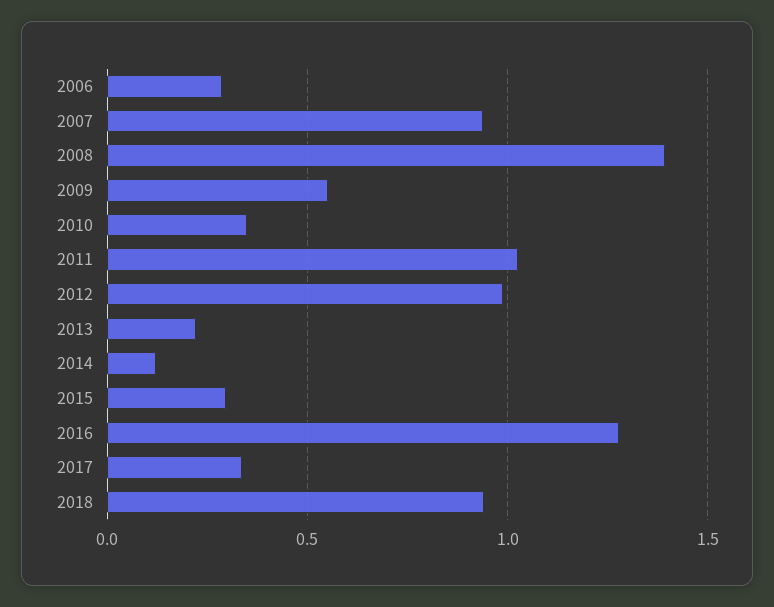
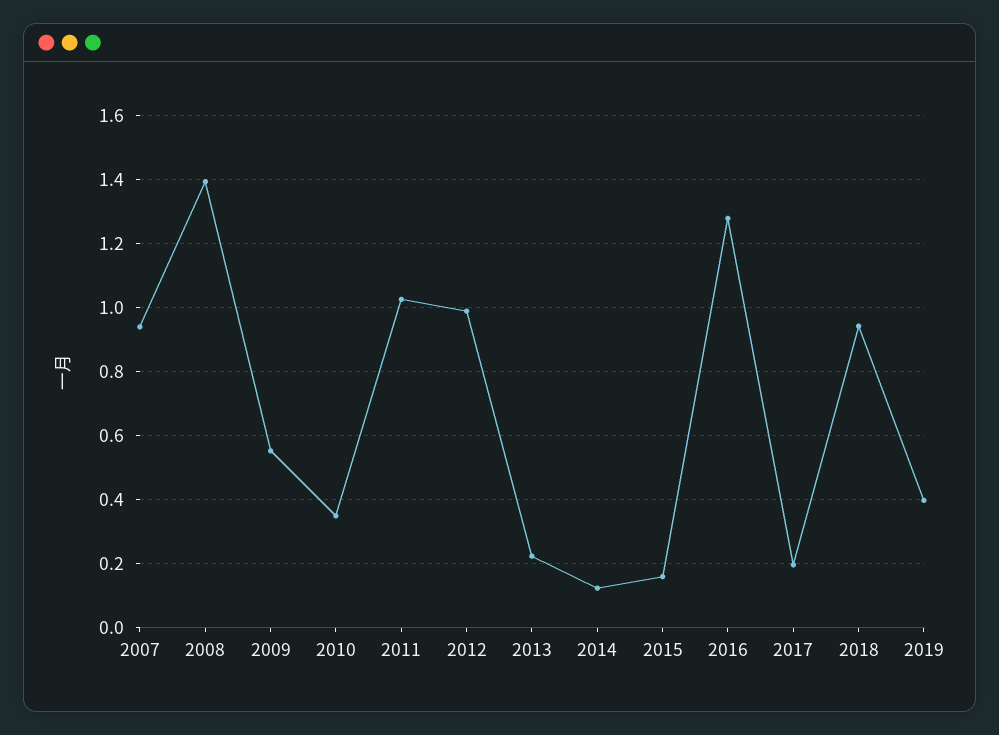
2006: 0.3 -> none
2015: 0.3 -> 0.16
2017: 0.35 -> 0.2
2019: none -> 0.4

